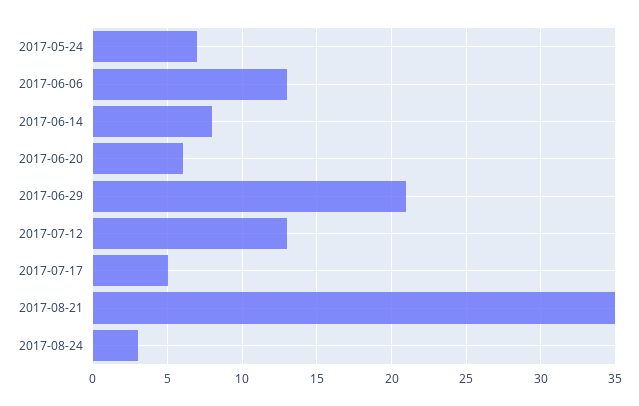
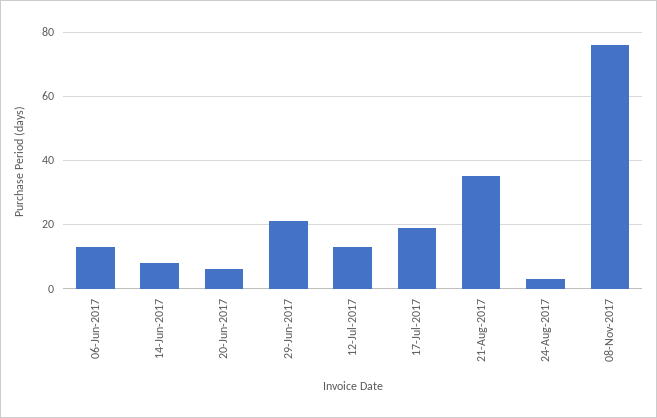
2017-05-24: 7 -> none
2017-07-17: 5 -> 20
08-Nov-2017: none -> 75

